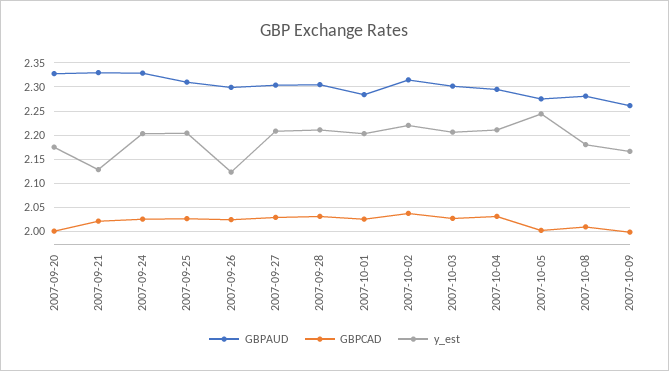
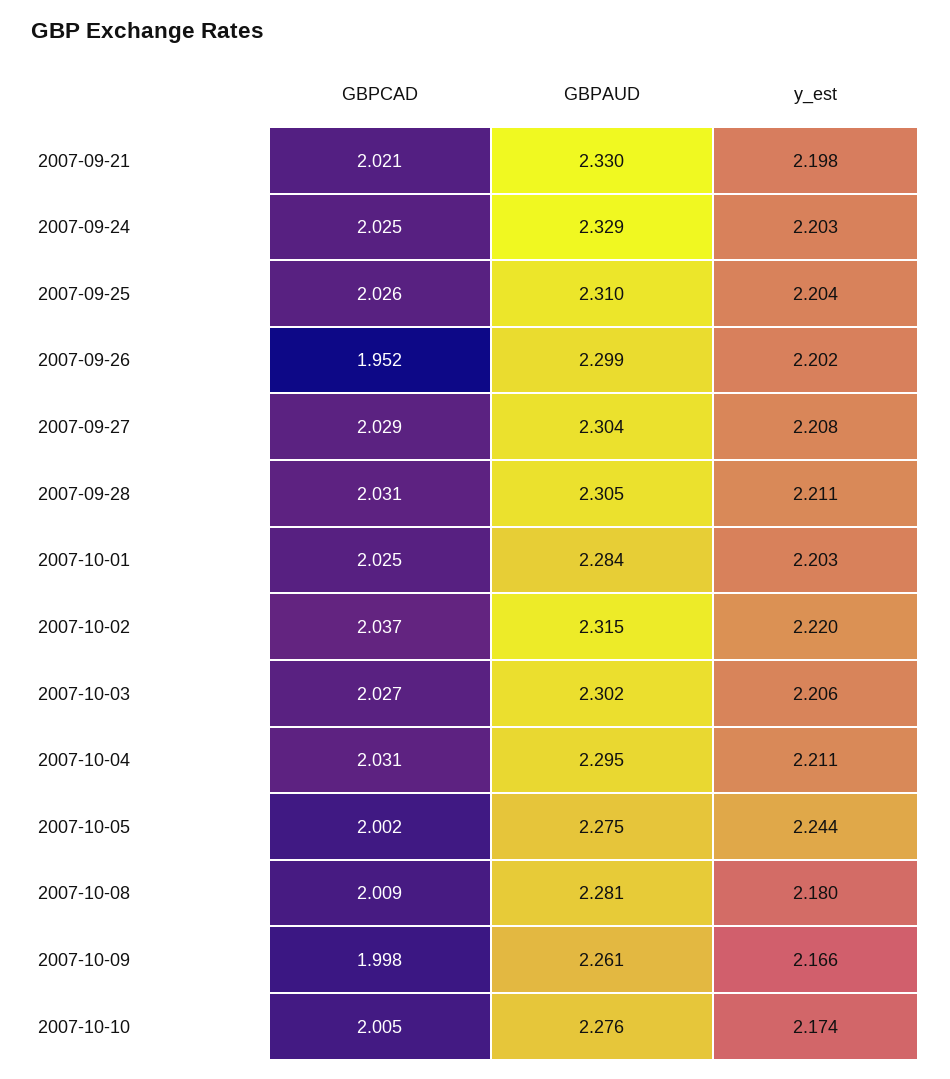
GBPAUD, 2007-09-20: 2.325 -> none
GBPCAD, 2007-09-20: 2 -> none
y_est, 2007-09-20: 2.175 -> none
y_est, 2007-09-21: 2.125 -> 2.198
GBPCAD, 2007-09-26: 2.025 -> 1.952
y_est, 2007-09-26: 2.125 -> 2.202
GBPCAD, 2007-10-10: none -> 2.005
GBPAUD, 2007-10-10: none -> 2.276
y_est, 2007-10-10: none -> 2.174

